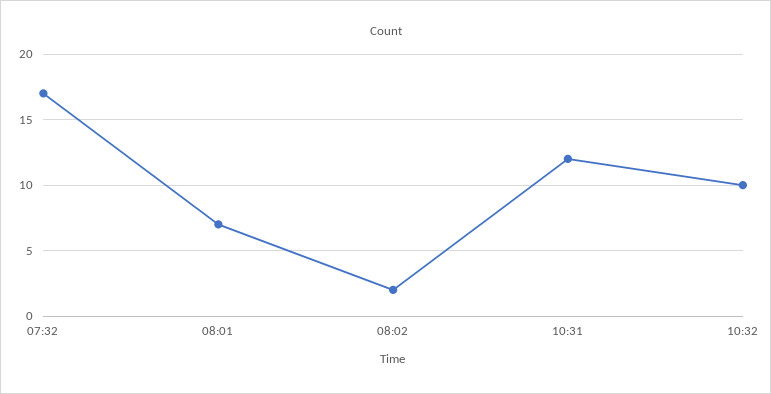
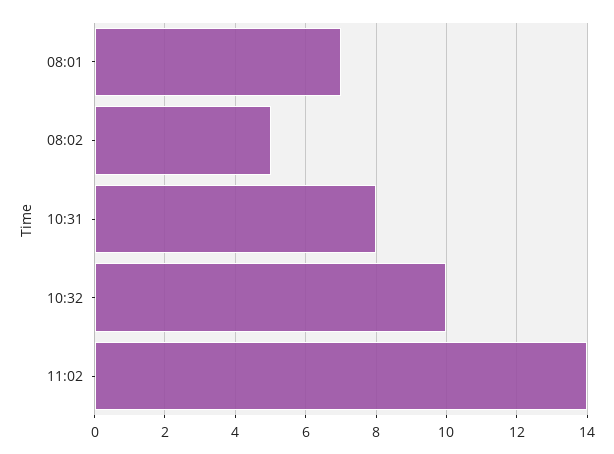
07:32: 17 -> none
08:02: 2 -> 5
10:31: 12 -> 8
11:02: none -> 14

